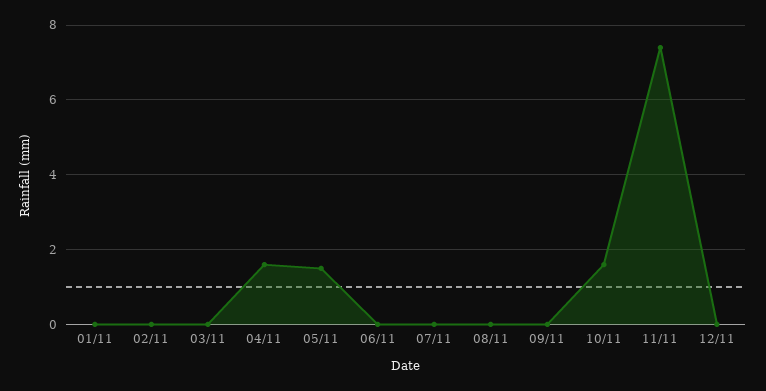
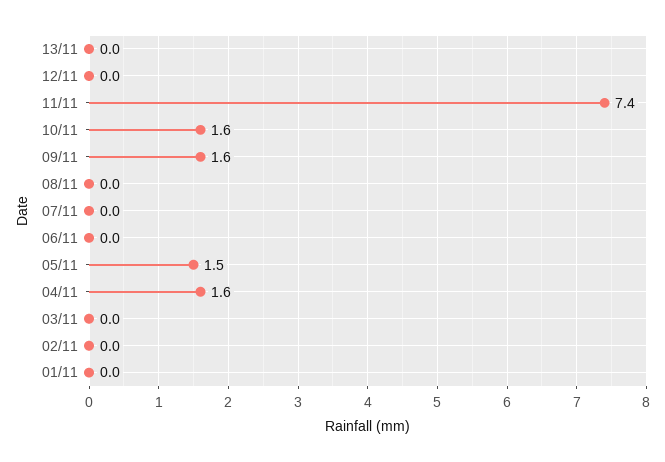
09/11: 0 -> 1.6
13/11: none -> 0

